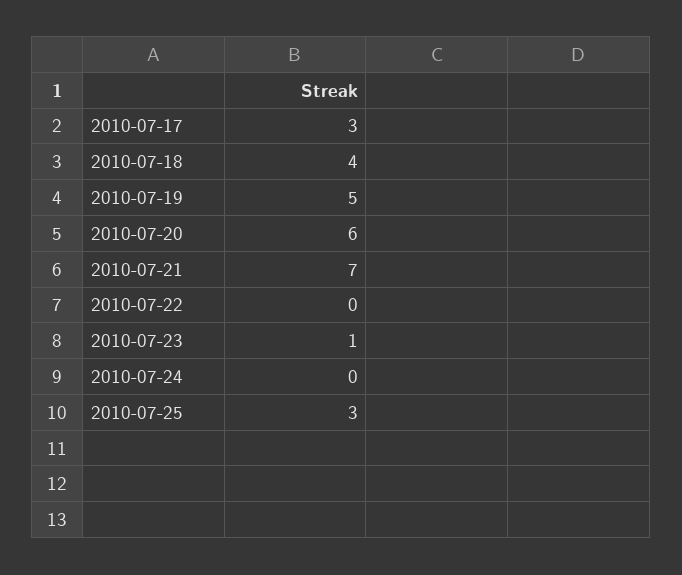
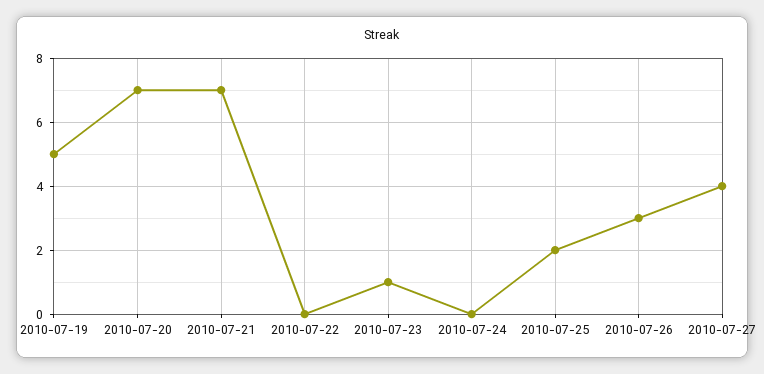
2010-07-17: 3 -> none
2010-07-18: 4 -> none
2010-07-20: 6 -> 7
2010-07-25: 3 -> 2
2010-07-26: none -> 3
2010-07-27: none -> 4

